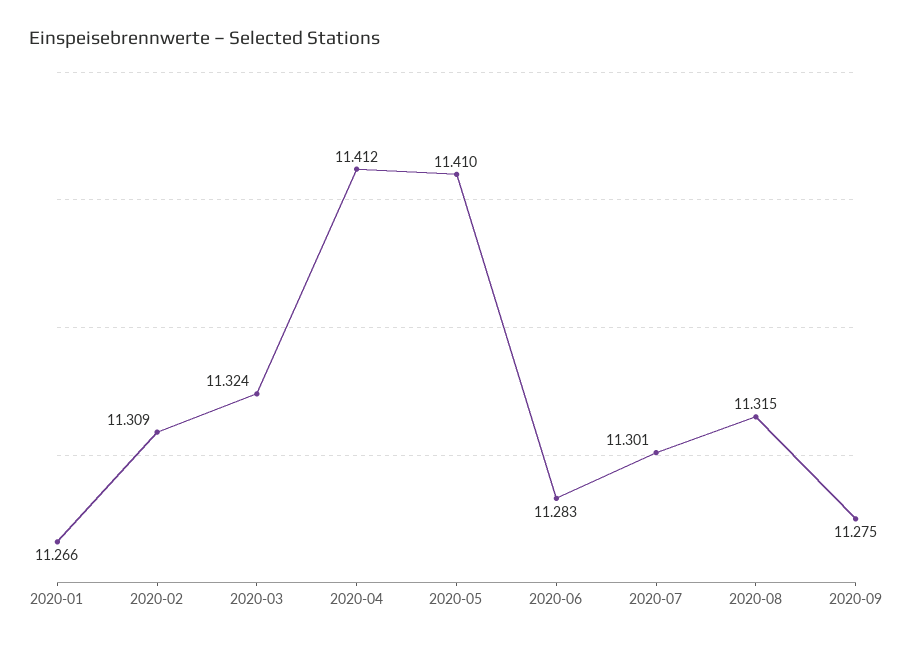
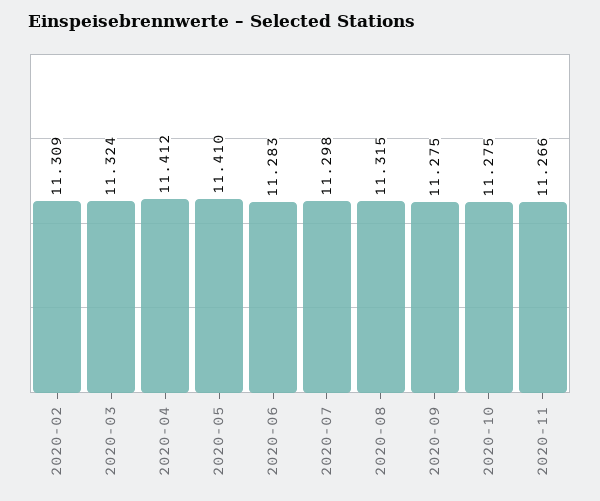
2020-01: 11.266 -> none
2020-07: 11.301 -> 11.298
2020-10: none -> 11.275
2020-11: none -> 11.266

